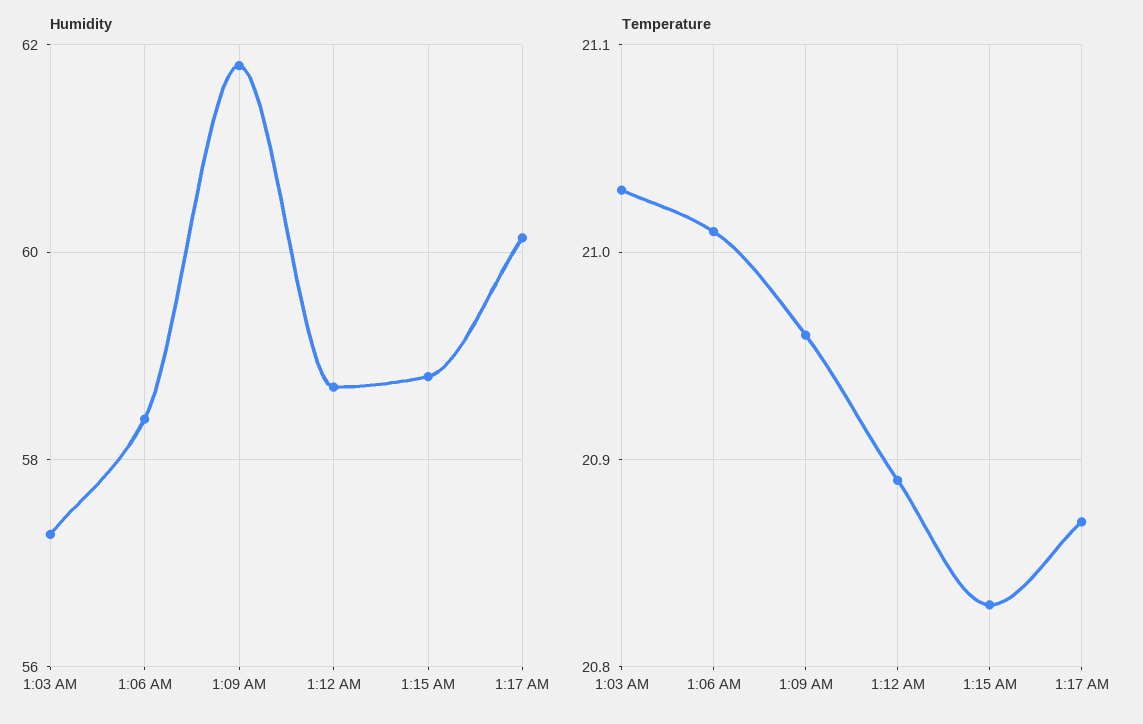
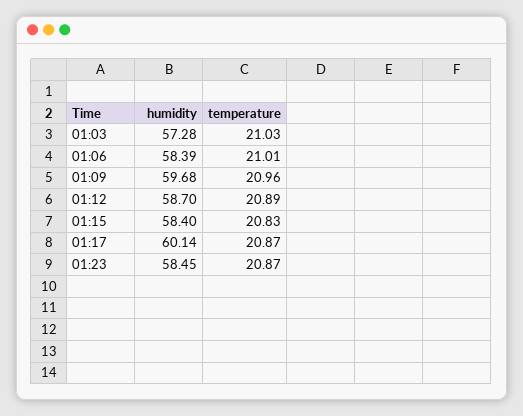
Humidity, 1:09 AM: 61.8 -> 59.68
Humidity, 1:15 AM: 58.8 -> 58.4
Humidity, 01:23: none -> 58.45
Temperature, 01:23: none -> 20.87

